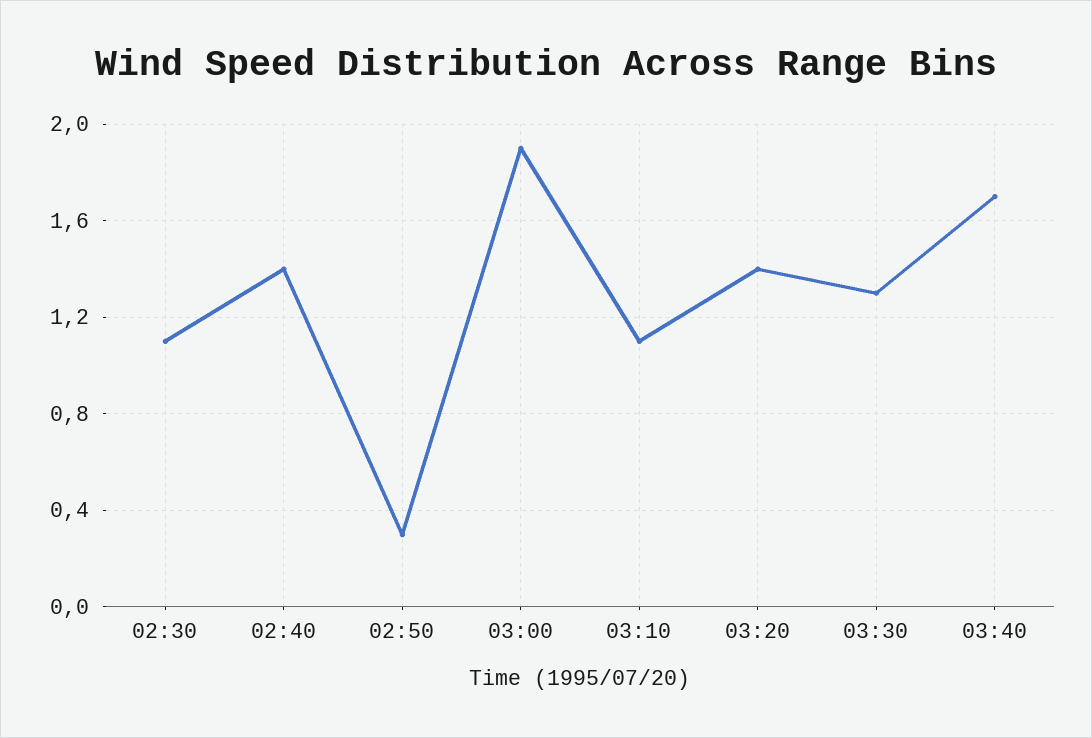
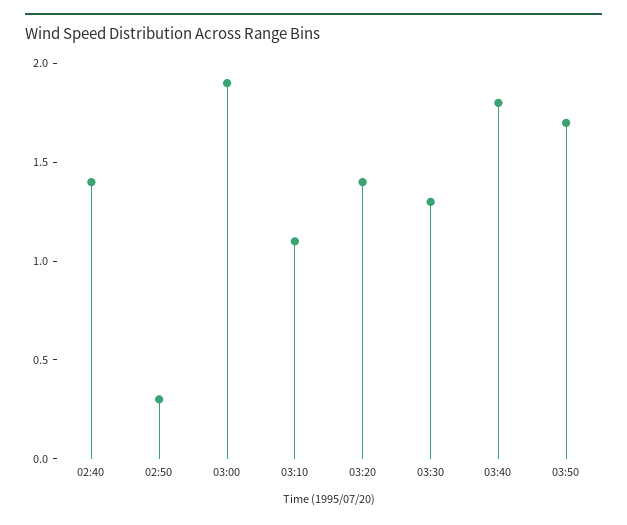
02:30: 1.1 -> none
03:40: 1.7 -> 1.8
03:50: none -> 1.7

